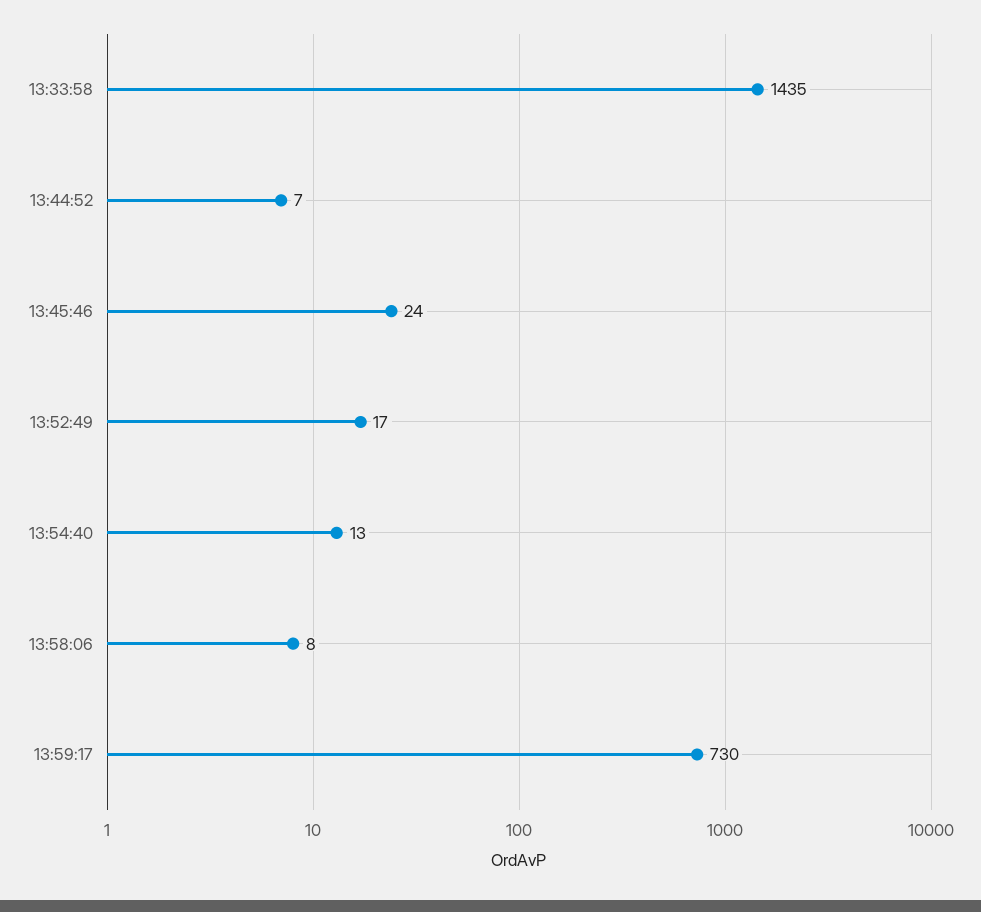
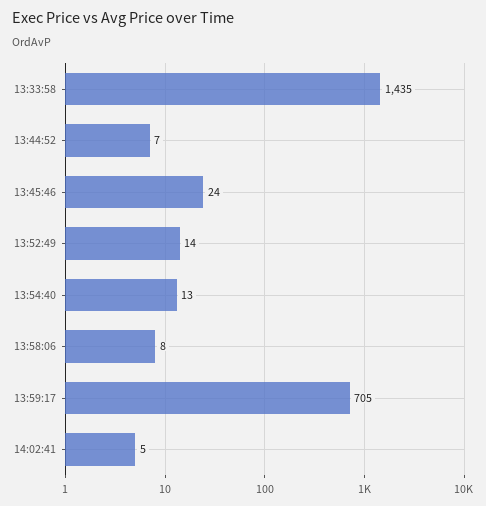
13:52:49: 17 -> 14
13:59:17: 730 -> 705
14:02:41: none -> 5

